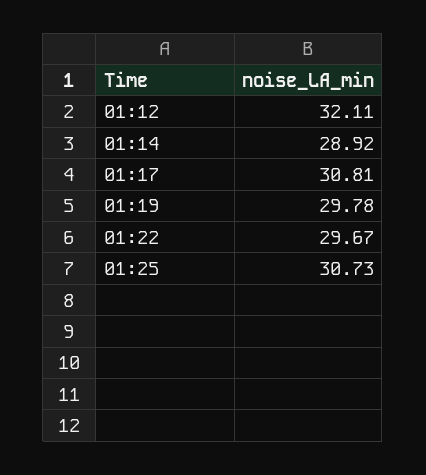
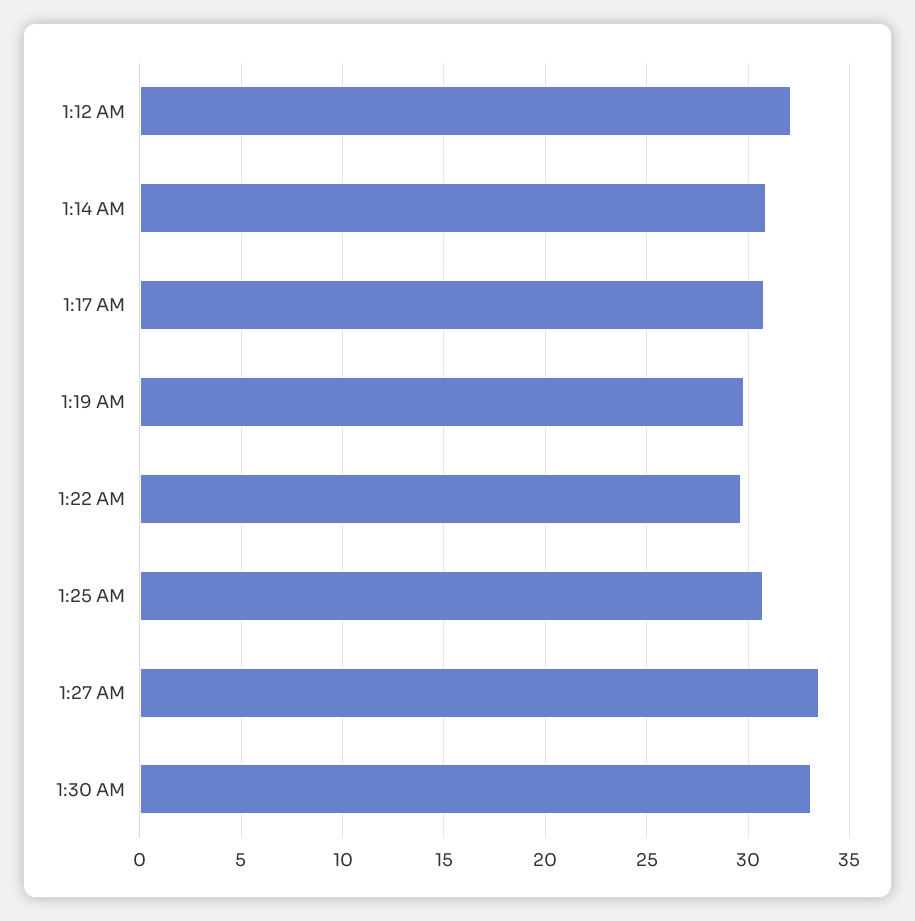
01:14: 28.92 -> 31
1:27 AM: none -> 33.5
1:30 AM: none -> 33

